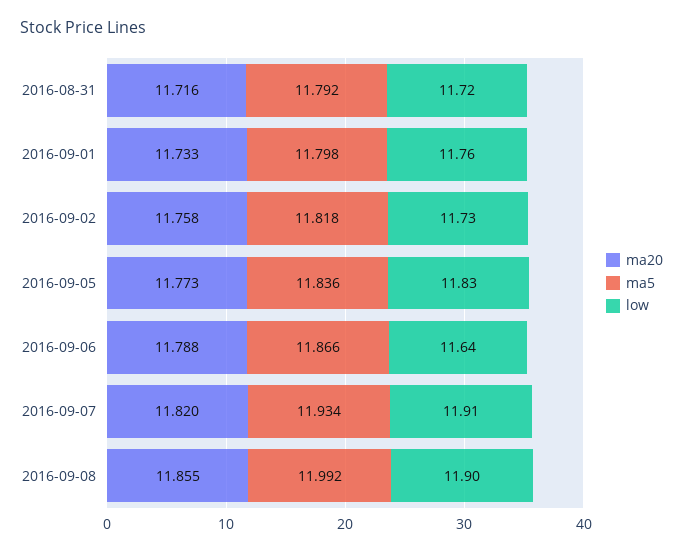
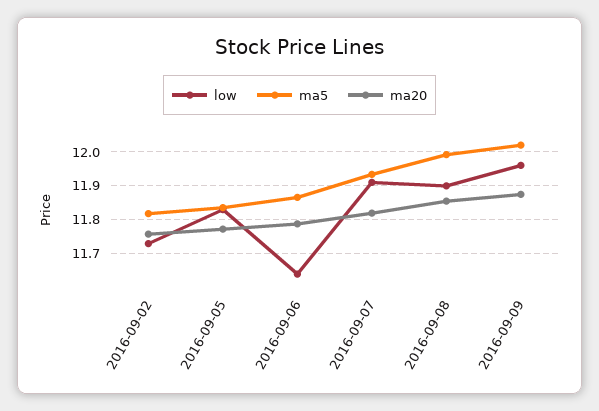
ma20, 2016-08-31: 11.716 -> none
ma5, 2016-08-31: 11.792 -> none
low, 2016-08-31: 11.72 -> none
ma20, 2016-09-01: 11.733 -> none
ma5, 2016-09-01: 11.798 -> none
low, 2016-09-01: 11.76 -> none
low, 2016-09-09: none -> 11.96
ma5, 2016-09-09: none -> 12.02
ma20, 2016-09-09: none -> 11.88

